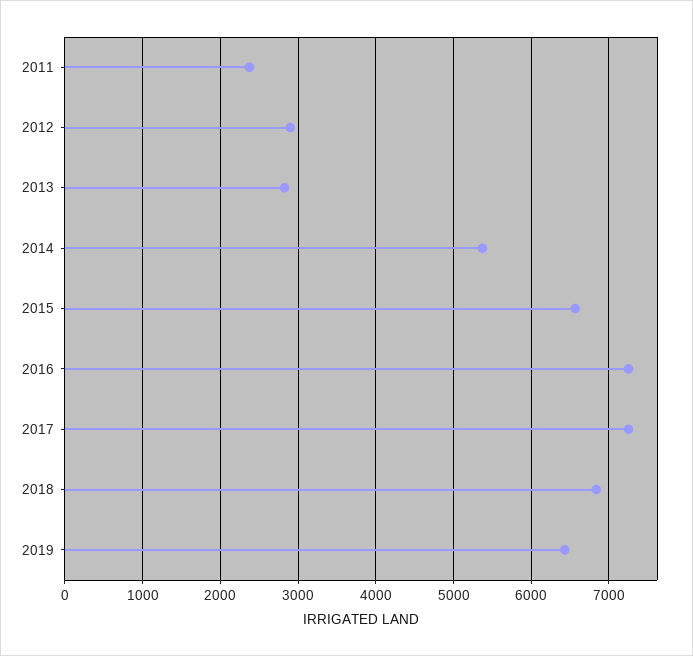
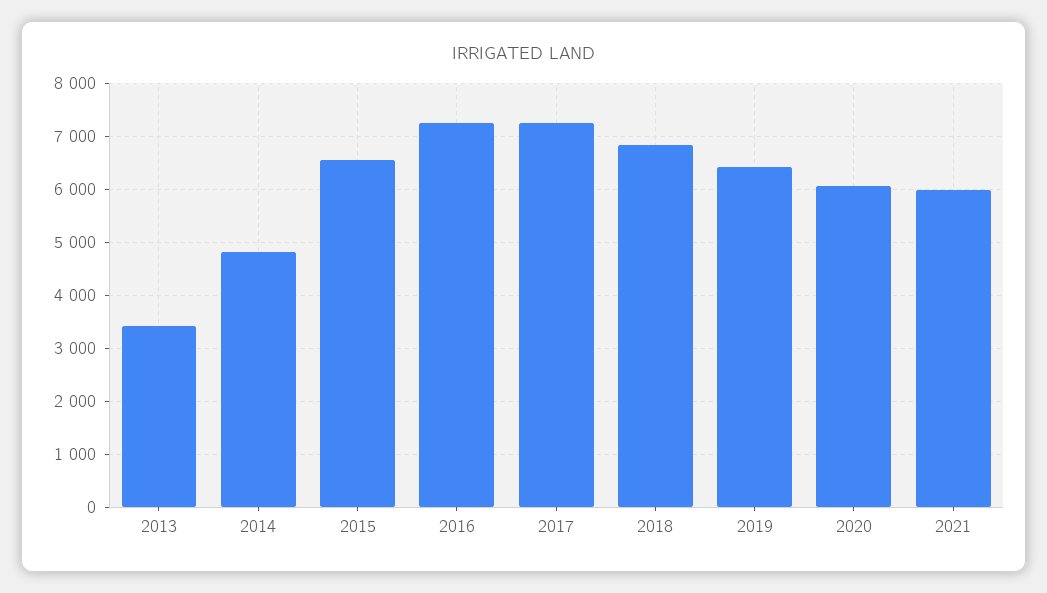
2011: 2400 -> none
2012: 2900 -> none
2013: 2800 -> 3400
2014: 5400 -> 4800
2020: none -> 6000
2021: none -> 6000

